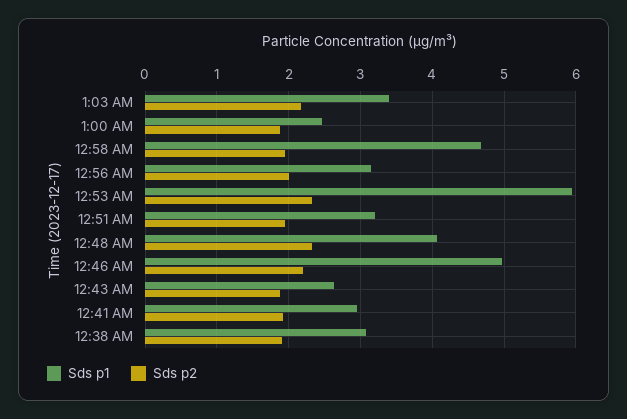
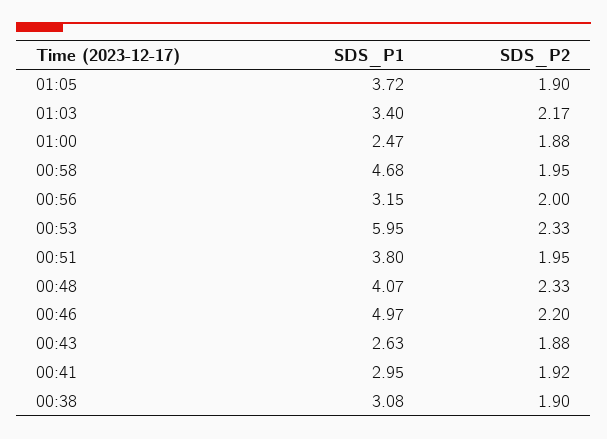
Sds p1, 12:51 AM: 3.2 -> 3.8
Sds p1, 01:05: none -> 3.72
Sds p2, 01:05: none -> 1.9

